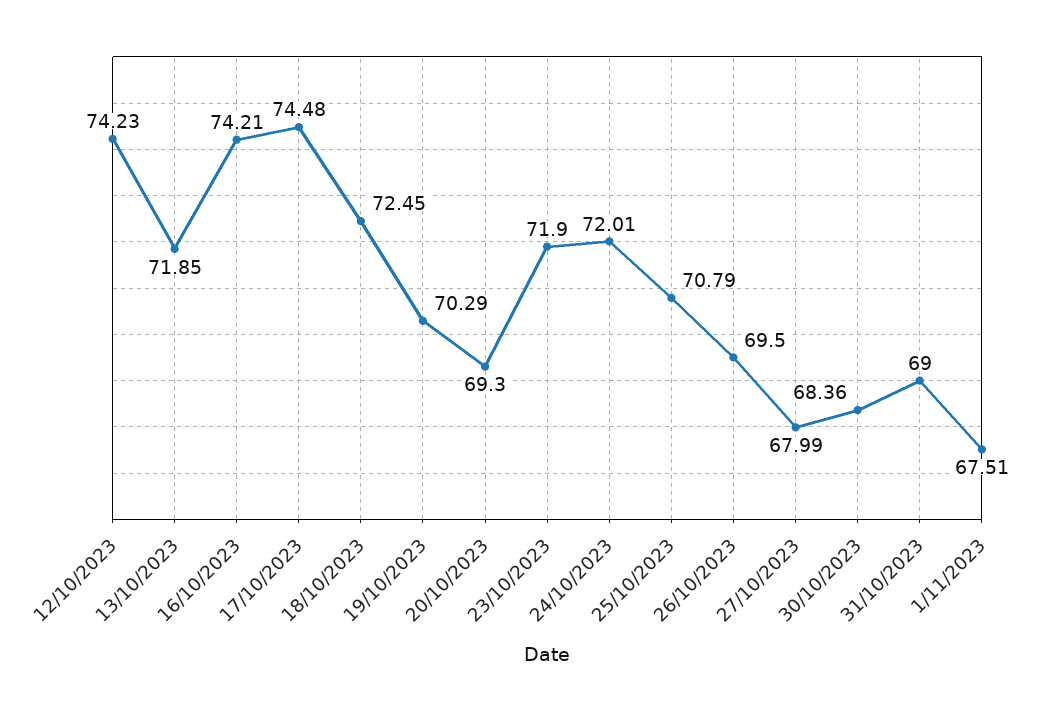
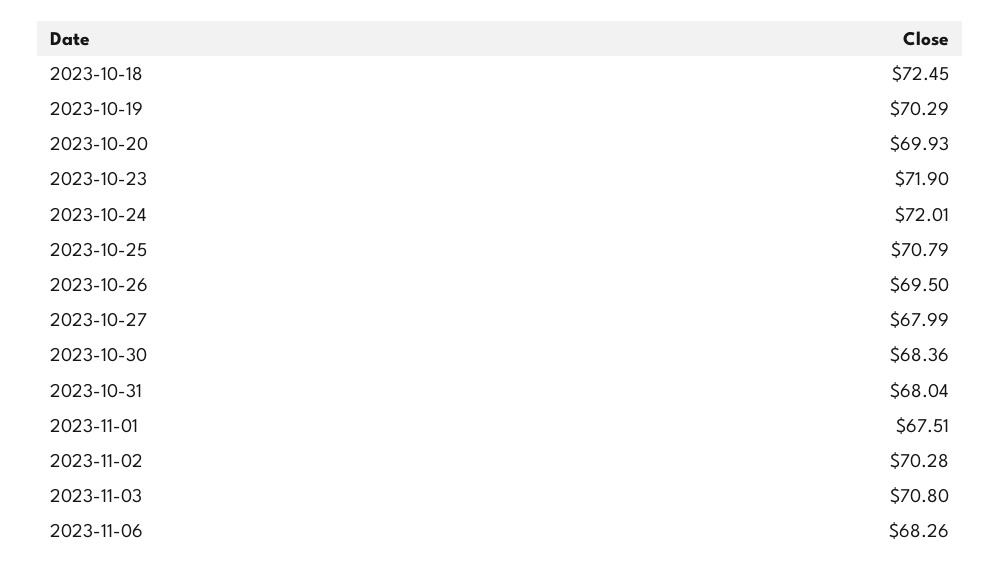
12/10/2023: 74.23 -> none
13/10/2023: 71.85 -> none
16/10/2023: 74.21 -> none
17/10/2023: 74.48 -> none
20/10/2023: 69.3 -> 69.93
31/10/2023: 69 -> 68.04
2023-11-02: none -> 70.28
2023-11-03: none -> 70.8
2023-11-06: none -> 68.26

